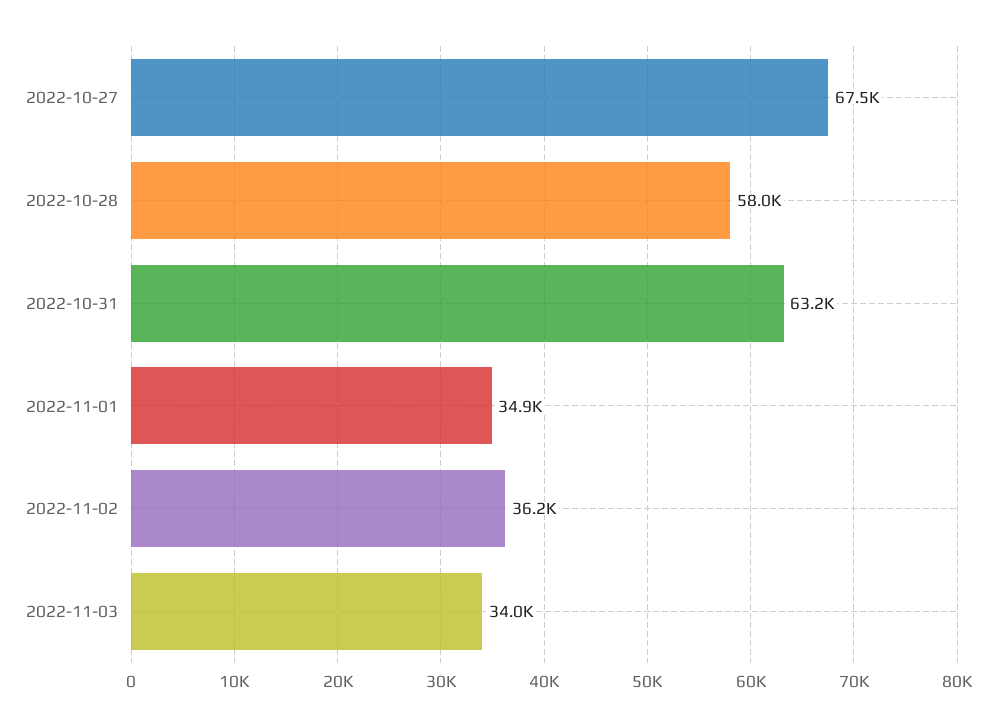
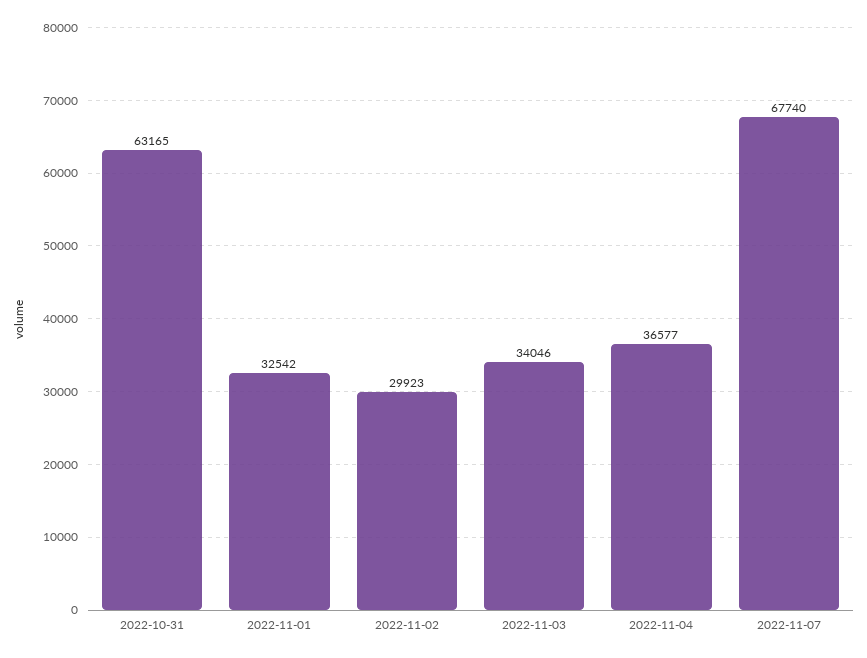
2022-10-27: 67500 -> none
2022-10-28: 58000 -> none
2022-11-01: 34900 -> 32542
2022-11-02: 36200 -> 29923
2022-11-04: none -> 36577
2022-11-07: none -> 67740

